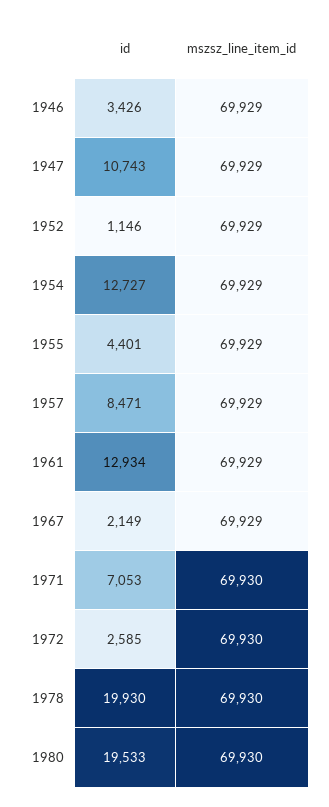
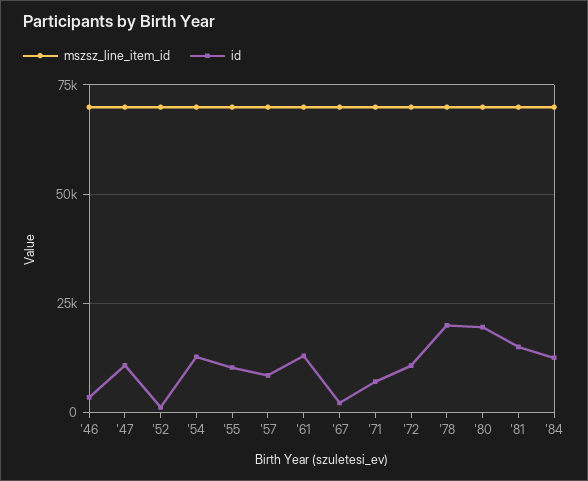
id, 1955: 4401 -> 10000
id, 1972: 2585 -> 10000
mszsz_line_item_id, '81: none -> 70000
id, '81: none -> 15000
mszsz_line_item_id, '84: none -> 70000
id, '84: none -> 12500

